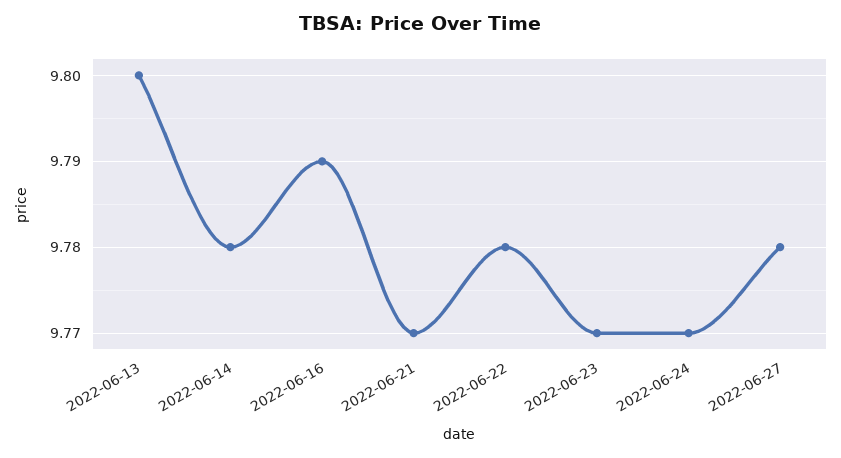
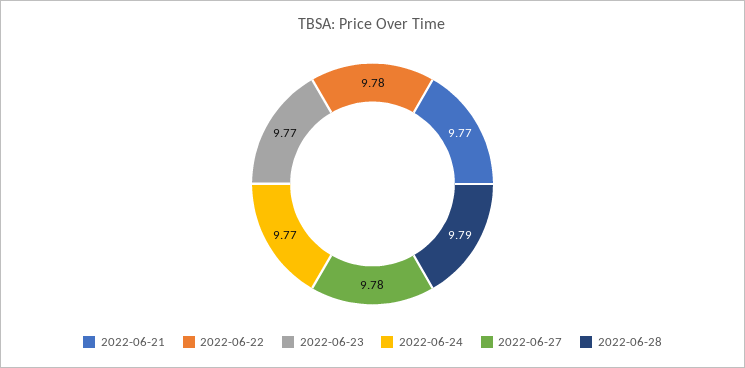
2022-06-13: 9.8 -> none
2022-06-14: 9.78 -> none
2022-06-16: 9.79 -> none
2022-06-28: none -> 9.79

